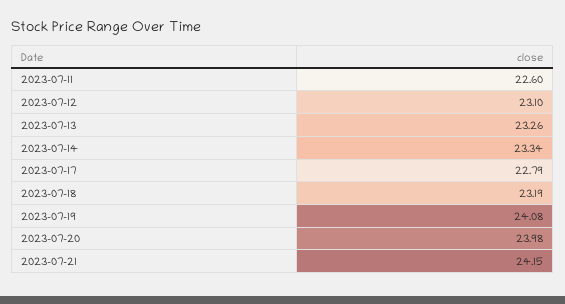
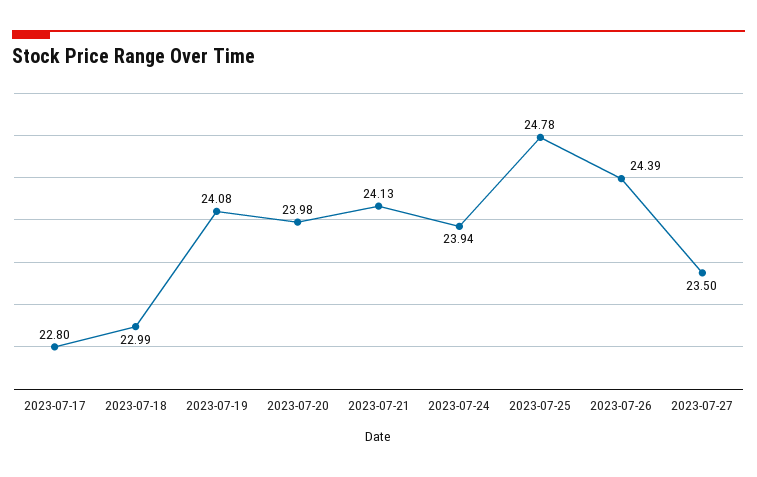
2023-07-11: 22.6 -> none
2023-07-12: 23.1 -> none
2023-07-13: 23.26 -> none
2023-07-14: 23.34 -> none
2023-07-17: 22.79 -> 22.8
2023-07-18: 23.19 -> 22.99
2023-07-21: 24.15 -> 24.13
2023-07-24: none -> 23.94
2023-07-25: none -> 24.78
2023-07-26: none -> 24.39
2023-07-27: none -> 23.5

